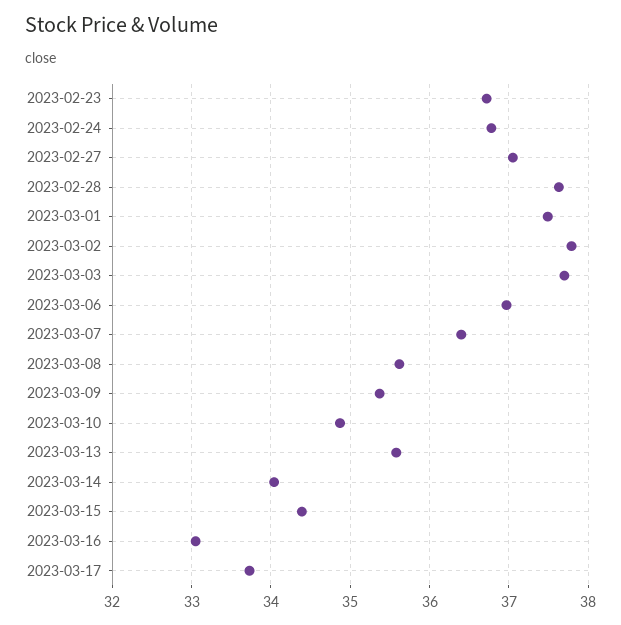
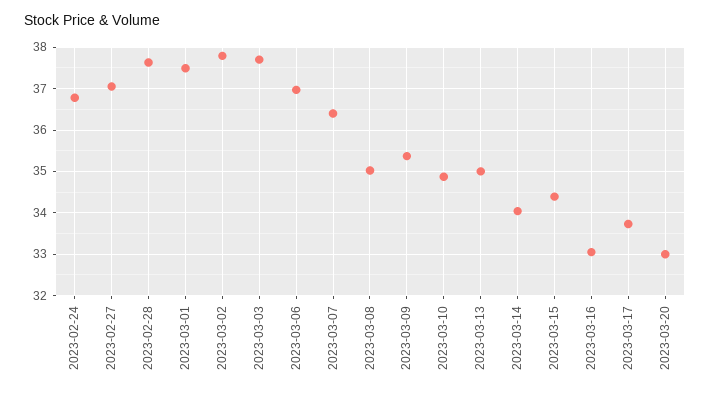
2023-02-23: 36.7 -> none
2023-03-08: 35.6 -> 35
2023-03-13: 35.6 -> 35
2023-03-20: none -> 33

